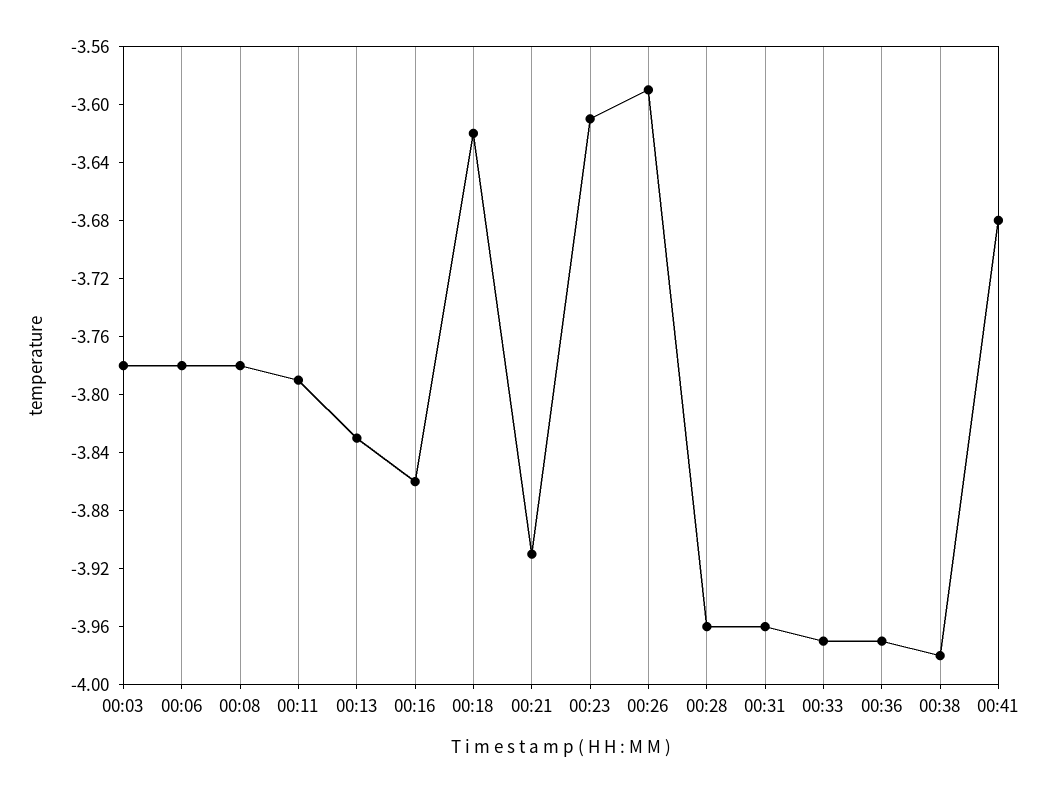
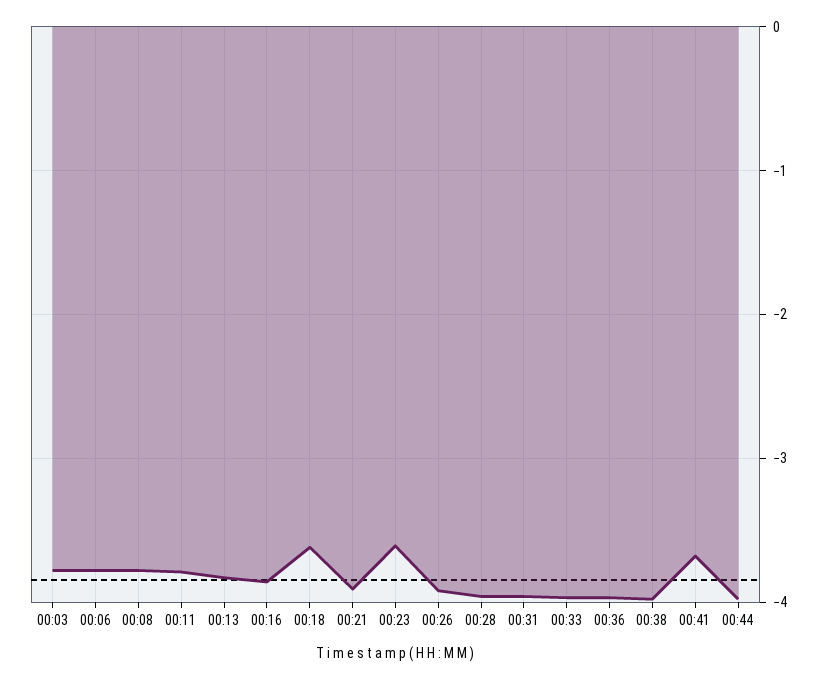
00:26: -3.59 -> -3.9
00:44: none -> -4

